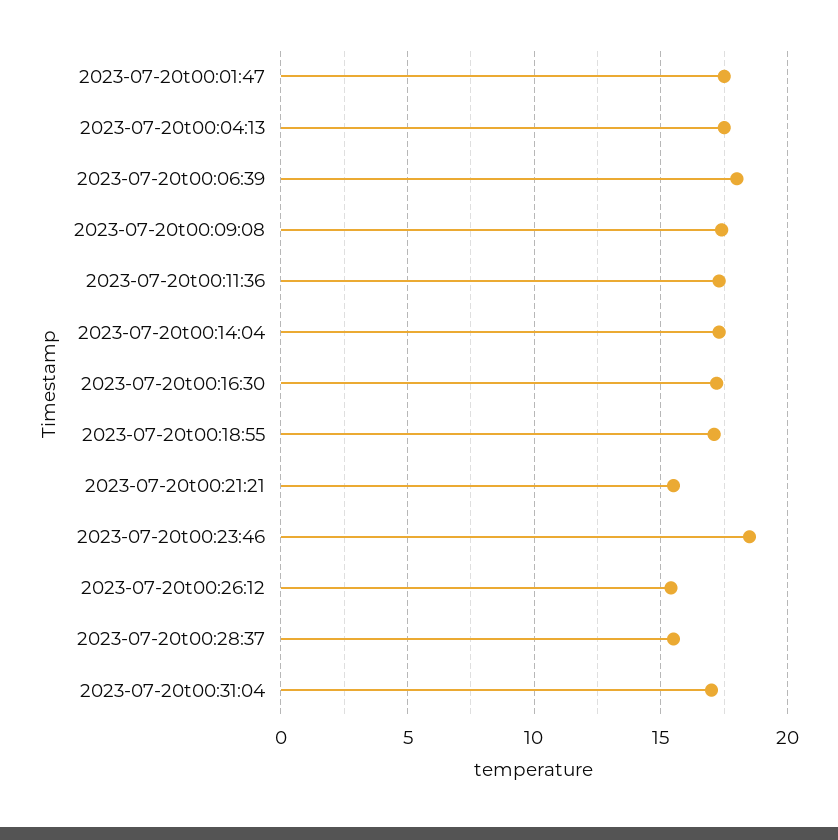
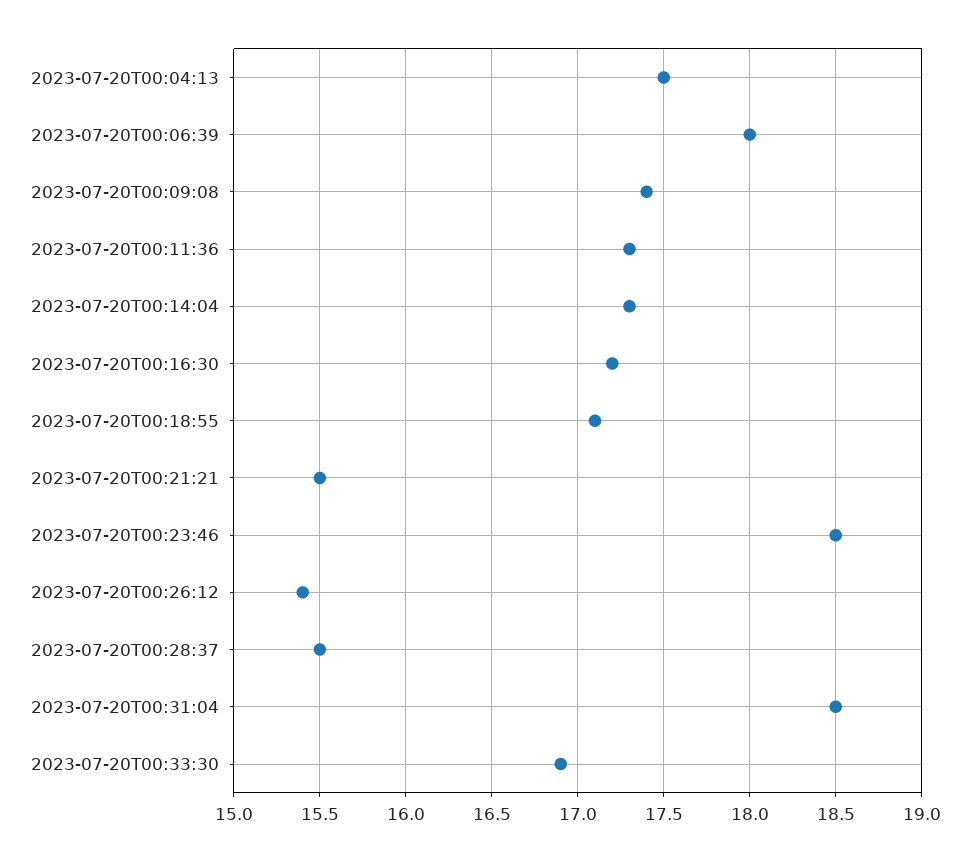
2023-07-20t00:01:47: 17.5 -> none
2023-07-20t00:31:04: 17 -> 18.5
2023-07-20T00:33:30: none -> 16.9

